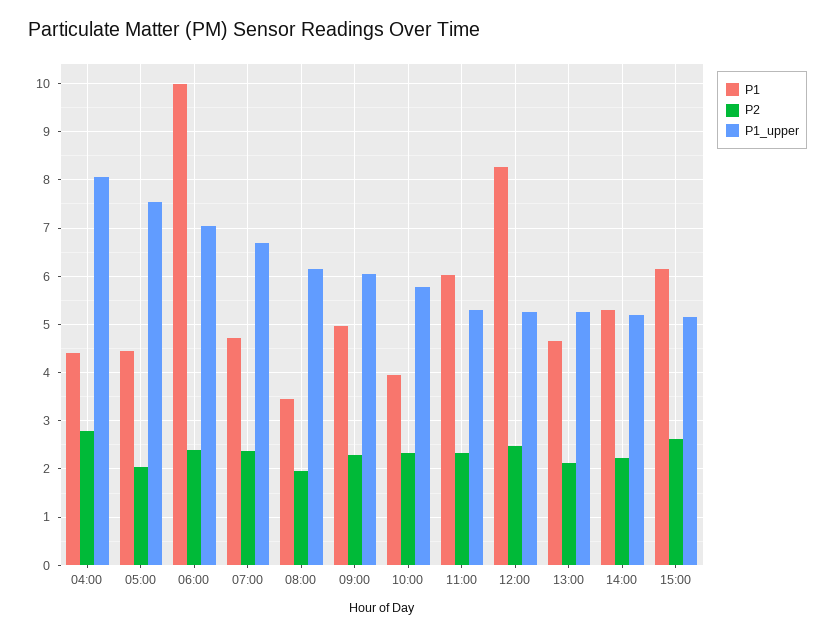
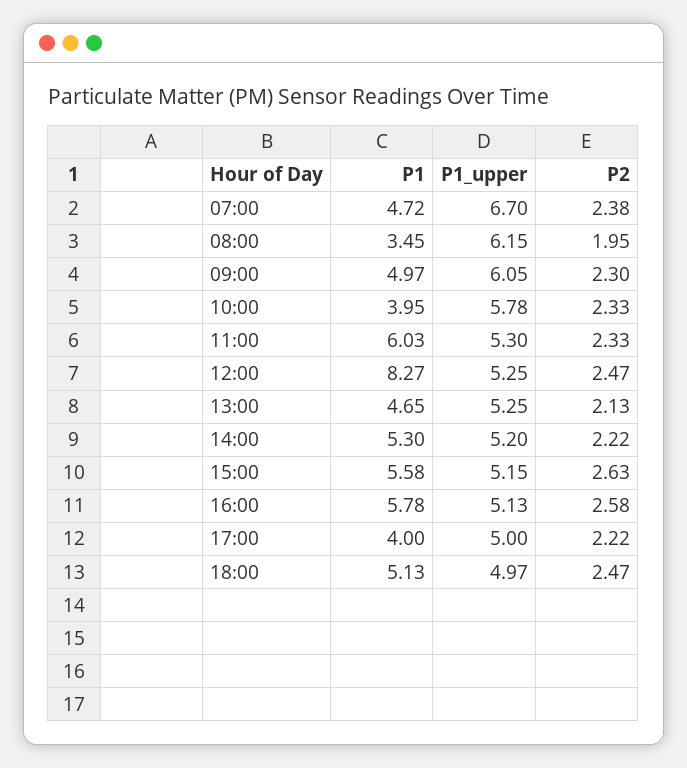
P1, 04:00: 4.4 -> none
P2, 04:00: 2.8 -> none
P1_upper, 04:00: 8 -> none
P1, 05:00: 4.4 -> none
P2, 05:00: 2 -> none
P1_upper, 05:00: 7.6 -> none
P1, 06:00: 10 -> none
P2, 06:00: 2.4 -> none
P1_upper, 06:00: 7 -> none
P1, 15:00: 6.2 -> 5.58
P1, 16:00: none -> 5.78
P1_upper, 16:00: none -> 5.13
P2, 16:00: none -> 2.58
P1, 17:00: none -> 4
P1_upper, 17:00: none -> 5
P2, 17:00: none -> 2.22
P1, 18:00: none -> 5.13
P1_upper, 18:00: none -> 4.97
P2, 18:00: none -> 2.47

